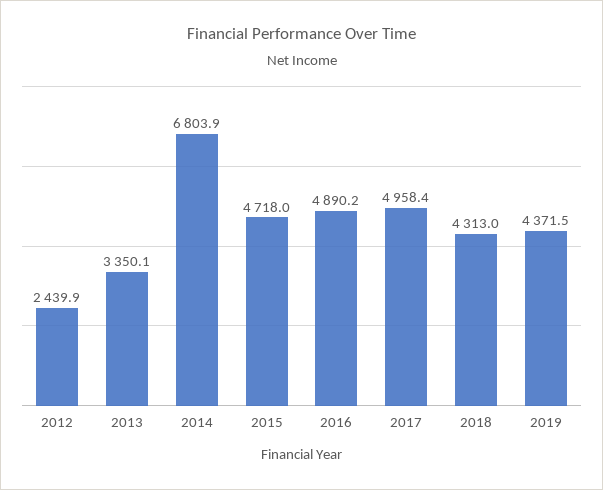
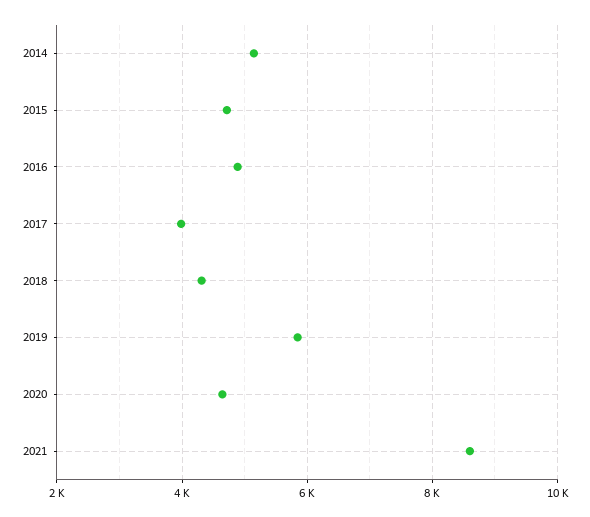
2012: 2439.9 -> none
2013: 3350.1 -> none
2014: 6803.9 -> 5200
2017: 4958.4 -> 4000
2019: 4371.5 -> 5800
2020: none -> 4600
2021: none -> 8600

